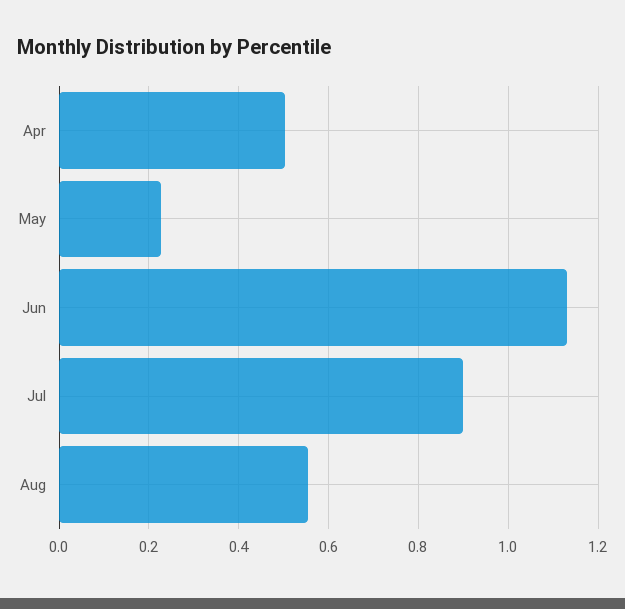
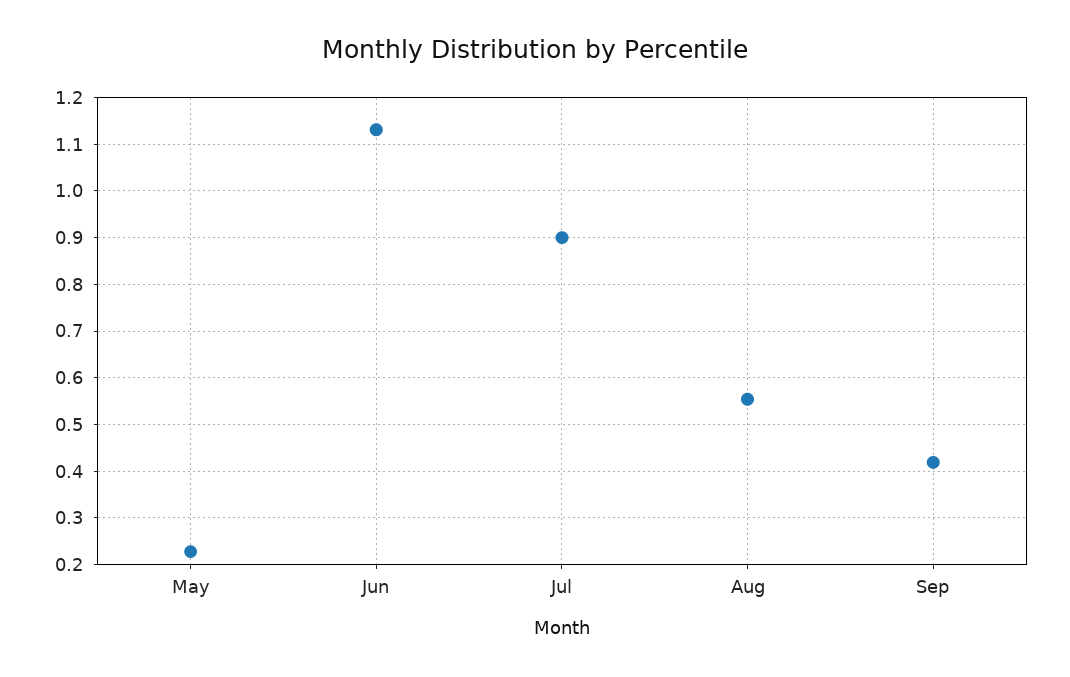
Apr: 0.5 -> none
Sep: none -> 0.42

